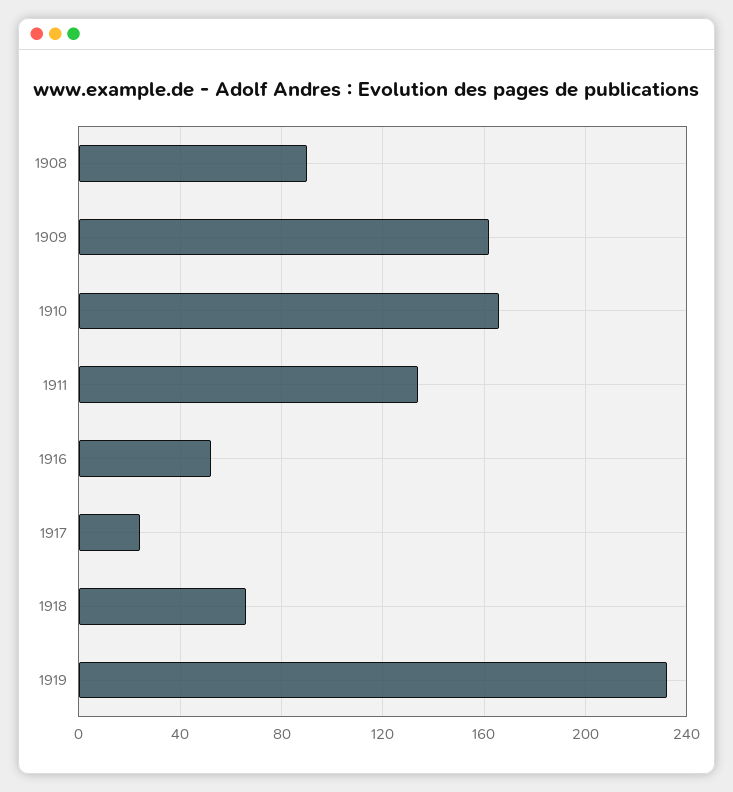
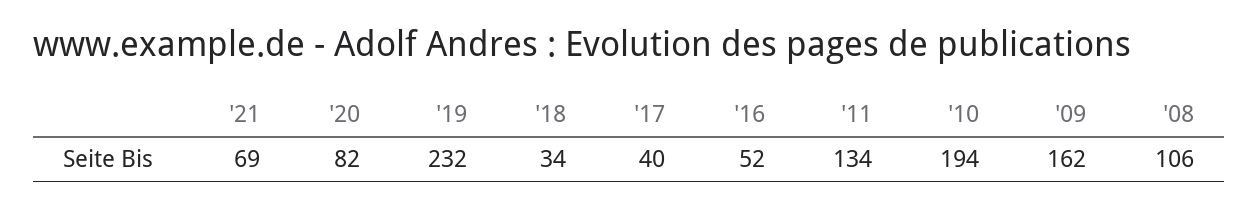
1908: 90 -> 106
1910: 165 -> 194
1917: 25 -> 40
1918: 65 -> 34
'21: none -> 69
'20: none -> 82

